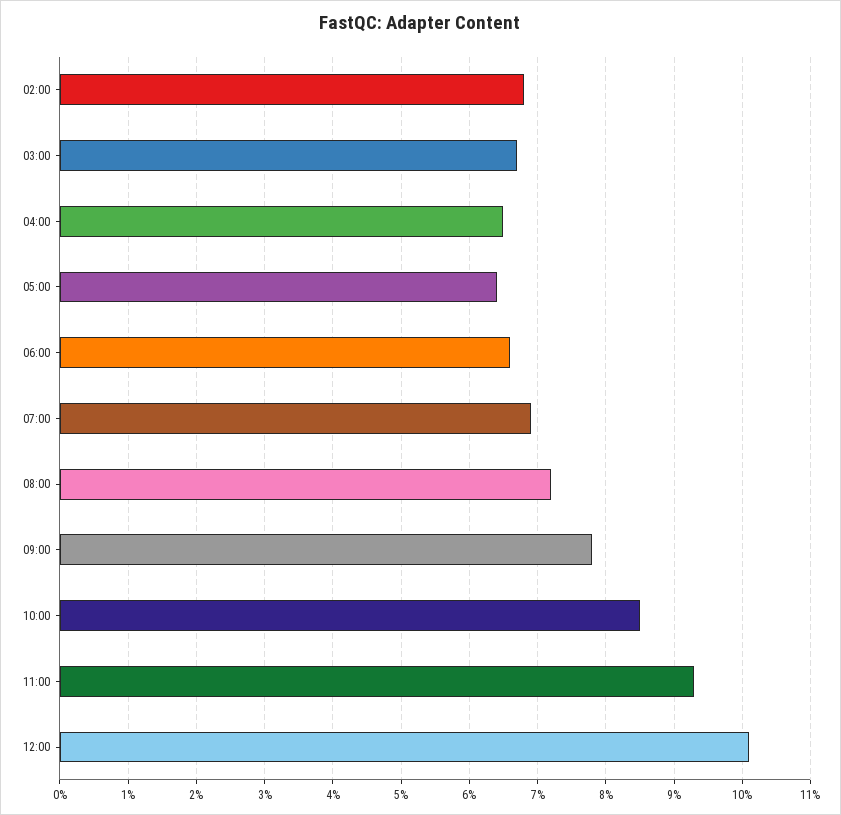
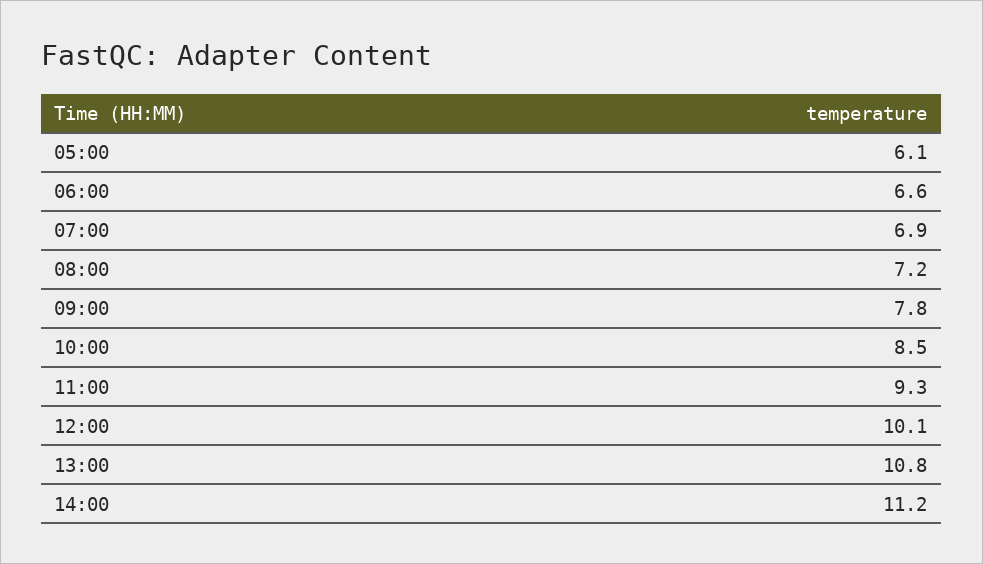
02:00: 6.8 -> none
03:00: 6.7 -> none
04:00: 6.5 -> none
05:00: 6.4 -> 6.1
13:00: none -> 10.8
14:00: none -> 11.2

